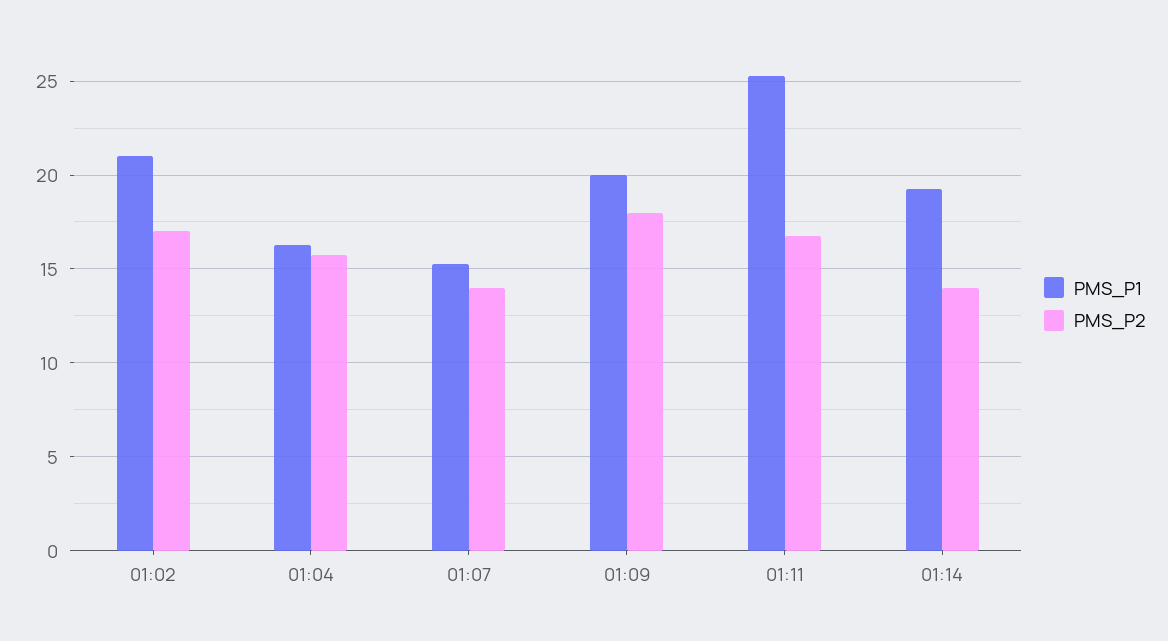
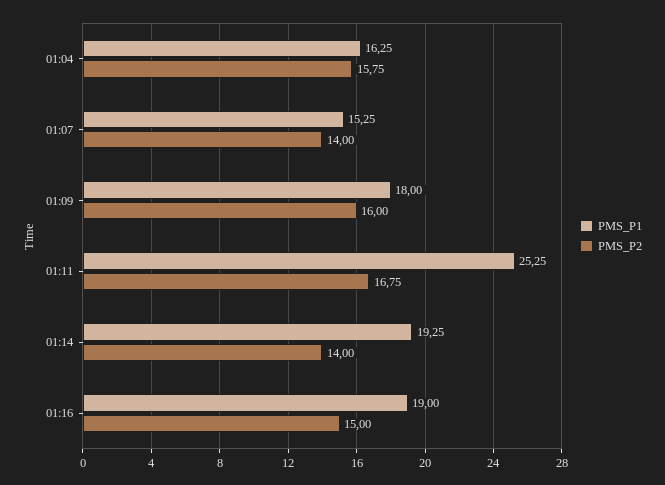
PMS_P1, 01:02: 21 -> none
PMS_P2, 01:02: 17 -> none
PMS_P1, 01:09: 20 -> 18
PMS_P2, 01:09: 18 -> 16
PMS_P1, 01:16: none -> 19
PMS_P2, 01:16: none -> 15

